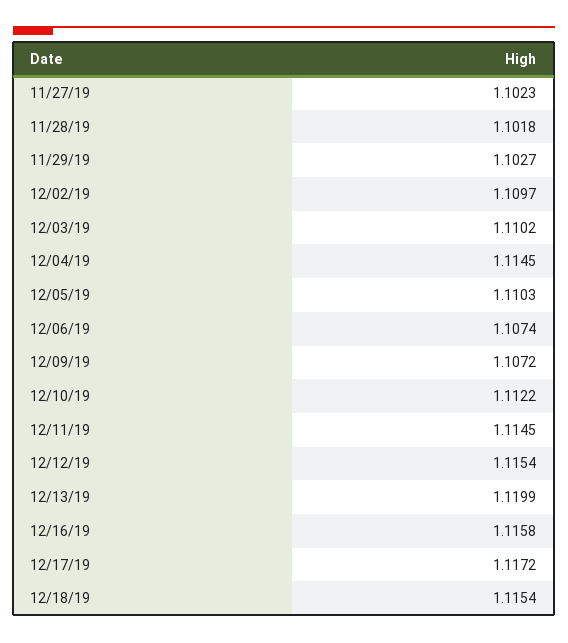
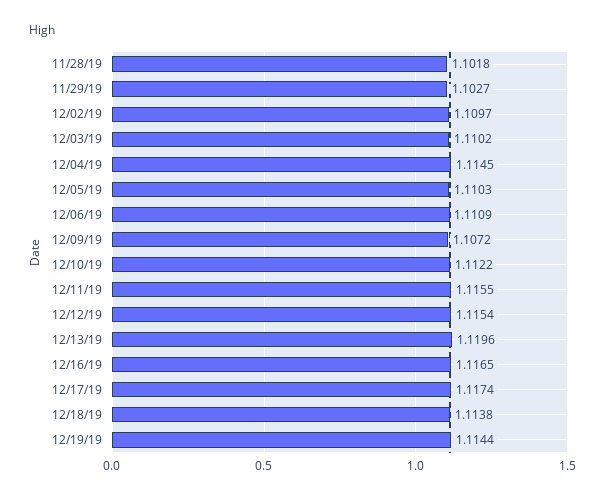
11/27/19: 1.1023 -> none
12/06/19: 1.1074 -> 1.1109
12/11/19: 1.1145 -> 1.1155
12/13/19: 1.1199 -> 1.1196
12/16/19: 1.1158 -> 1.1165
12/17/19: 1.1172 -> 1.1174
12/18/19: 1.1154 -> 1.1138
12/19/19: none -> 1.1144

